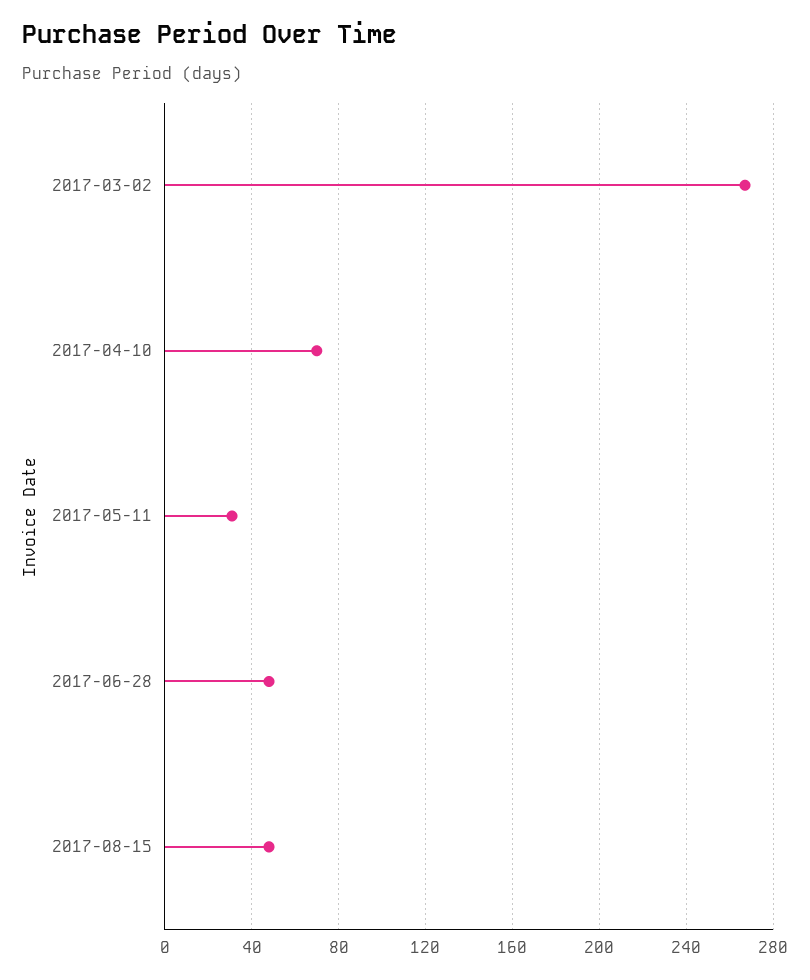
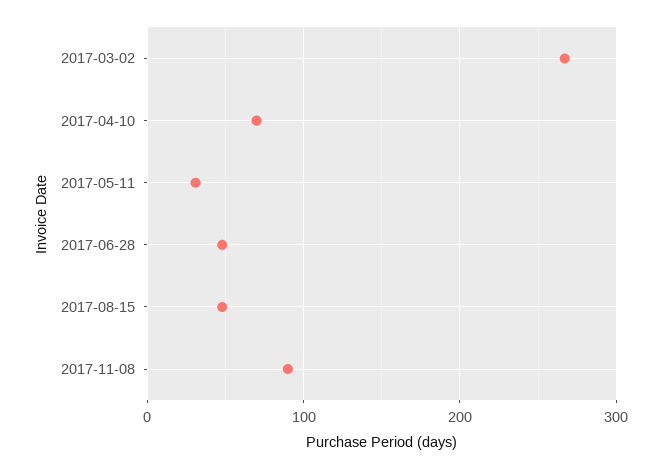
2017-11-08: none -> 90

